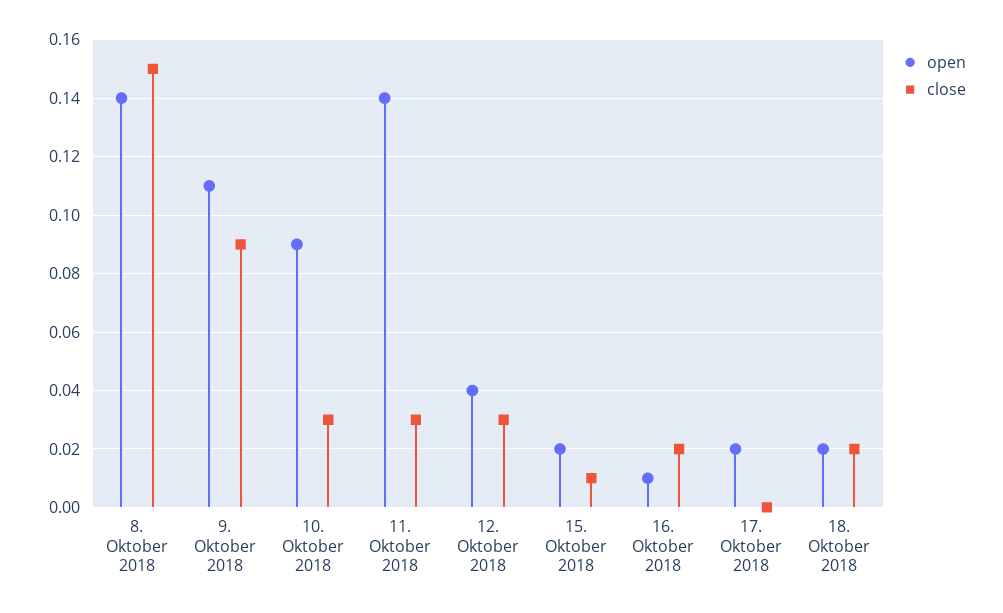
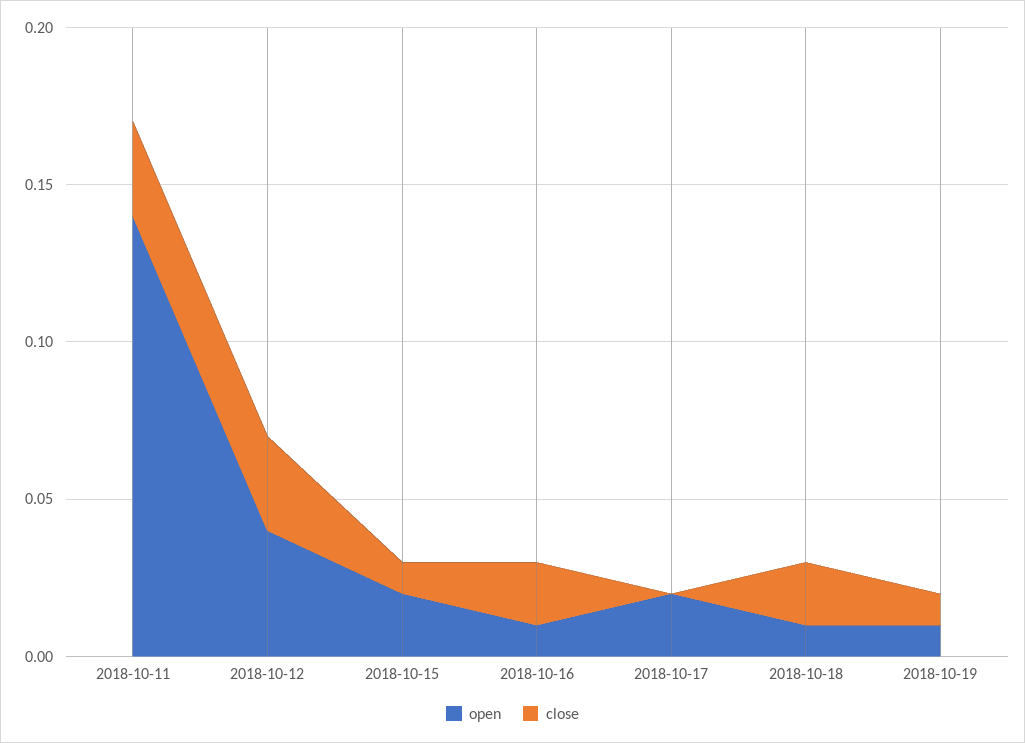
open, 8. Oktober 2018: 0.14 -> none
close, 8. Oktober 2018: 0.15 -> none
open, 9. Oktober 2018: 0.11 -> none
close, 9. Oktober 2018: 0.09 -> none
open, 10. Oktober 2018: 0.09 -> none
close, 10. Oktober 2018: 0.03 -> none
open, 18. Oktober 2018: 0.02 -> 0.01
open, 2018-10-19: none -> 0.01
close, 2018-10-19: none -> 0.01

